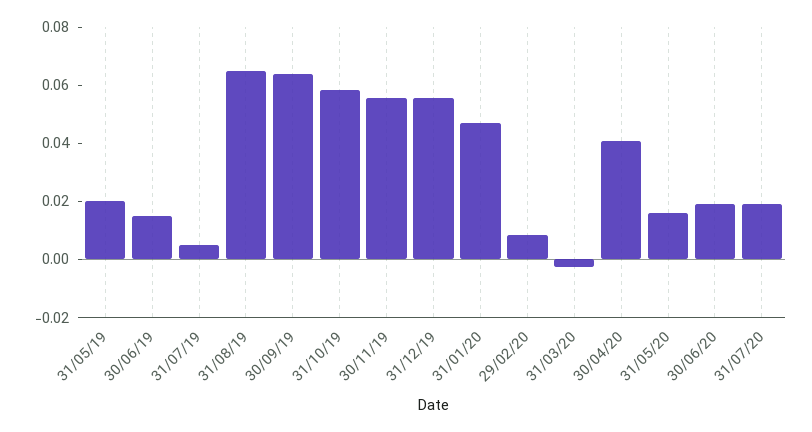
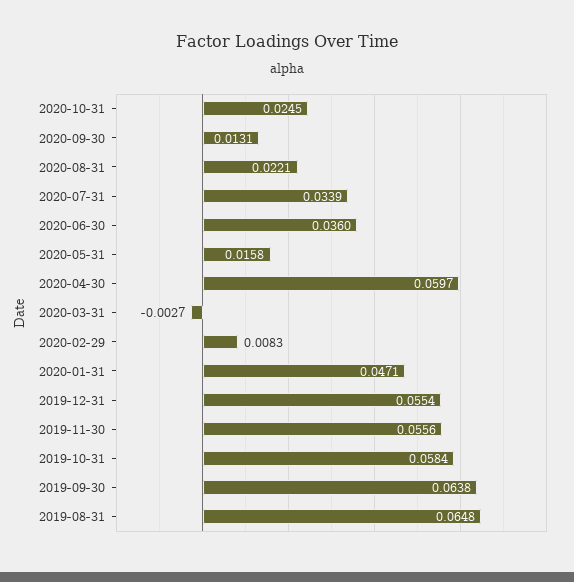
31/05/19: 0.02 -> none
30/06/19: 0.015 -> none
31/07/19: 0.005 -> none
30/04/20: 0.04 -> 0.0597
30/06/20: 0.02 -> 0.036
31/07/20: 0.02 -> 0.0339
2020-10-31: none -> 0.0245
2020-09-30: none -> 0.0131
2020-08-31: none -> 0.0221

